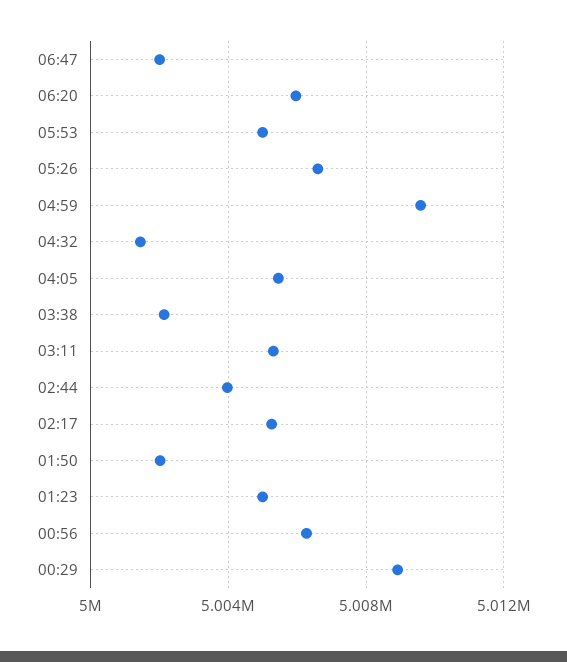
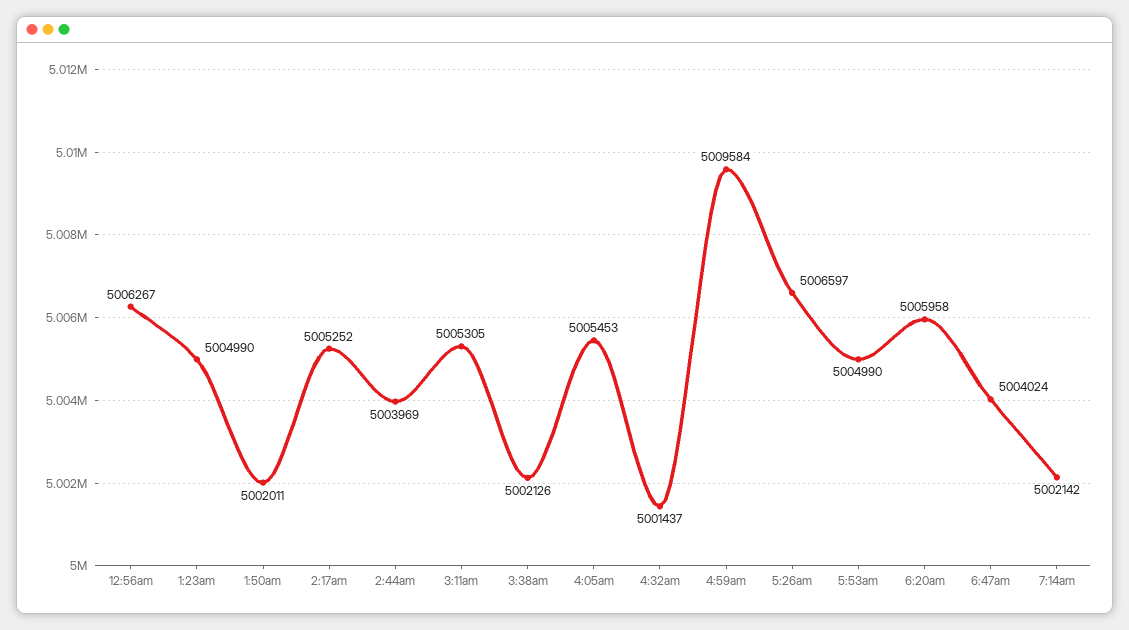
06:47: 5002000 -> 5004024
00:29: 5009000 -> none
7:14am: none -> 5002142

